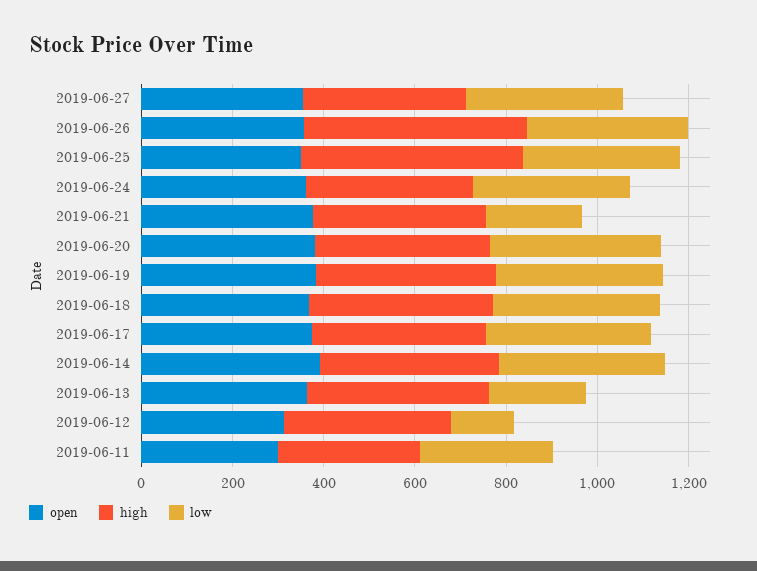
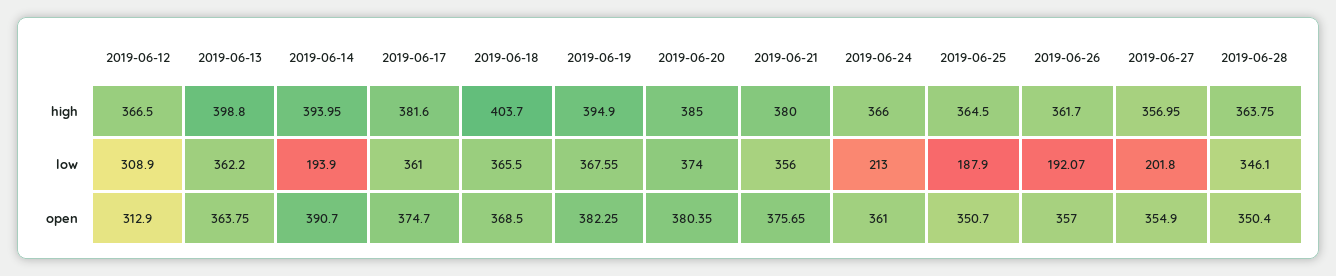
low, 2019-06-27: 350 -> 201.8
high, 2019-06-26: 500 -> 361.7
low, 2019-06-26: 350 -> 192.07
high, 2019-06-25: 500 -> 364.5
low, 2019-06-25: 350 -> 187.9
low, 2019-06-24: 350 -> 213
low, 2019-06-21: 200 -> 356
low, 2019-06-14: 350 -> 193.9
low, 2019-06-13: 200 -> 362.2
low, 2019-06-12: 150 -> 308.9
open, 2019-06-11: 300 -> none
high, 2019-06-11: 300 -> none
low, 2019-06-11: 300 -> none
high, 2019-06-28: none -> 363.75
low, 2019-06-28: none -> 346.1
open, 2019-06-28: none -> 350.4

